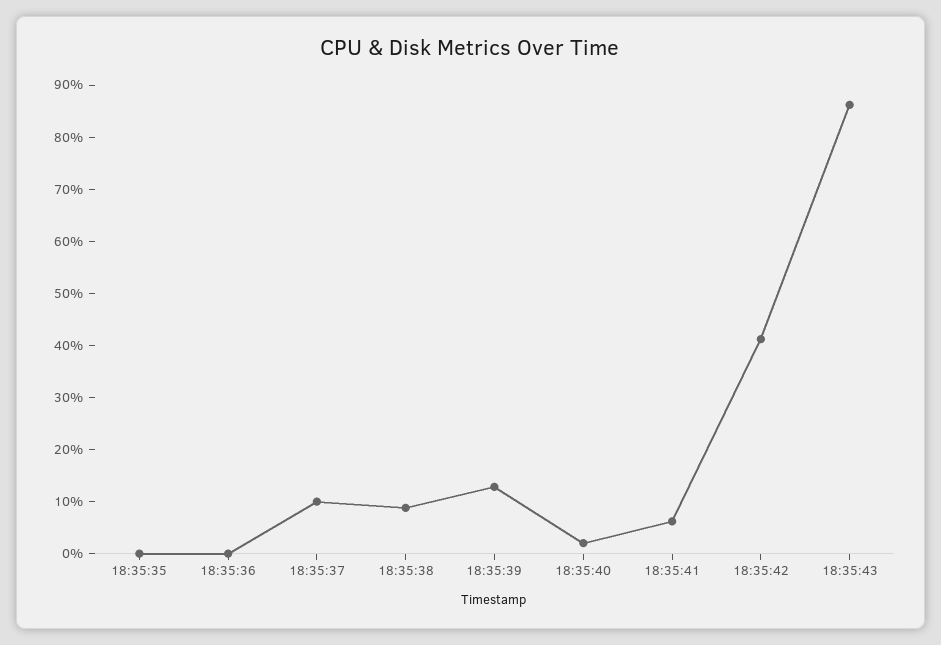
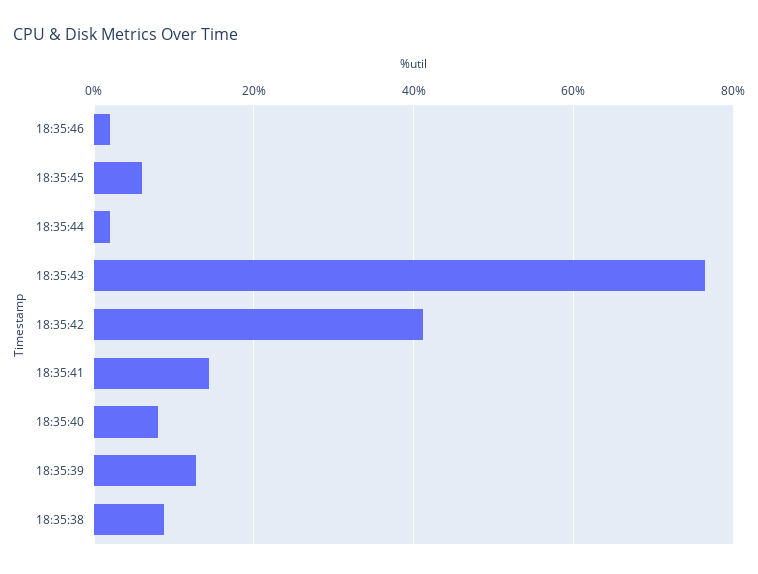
18:35:35: 0 -> none
18:35:36: 0 -> none
18:35:37: 10 -> none
18:35:40: 2 -> 8
18:35:41: 6 -> 14
18:35:43: 86 -> 76
18:35:46: none -> 2
18:35:45: none -> 6
18:35:44: none -> 2

